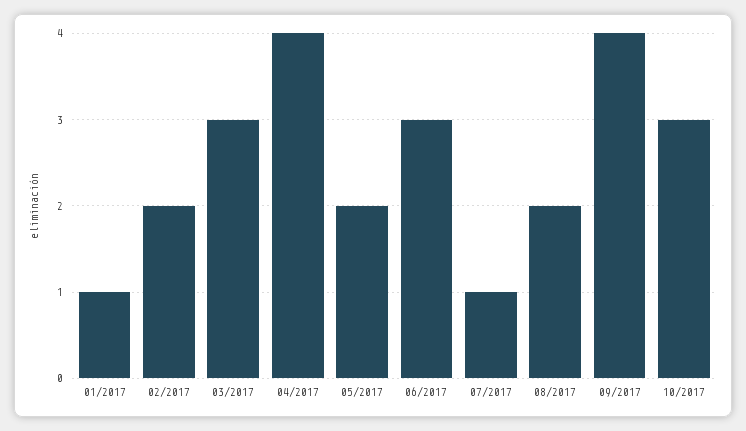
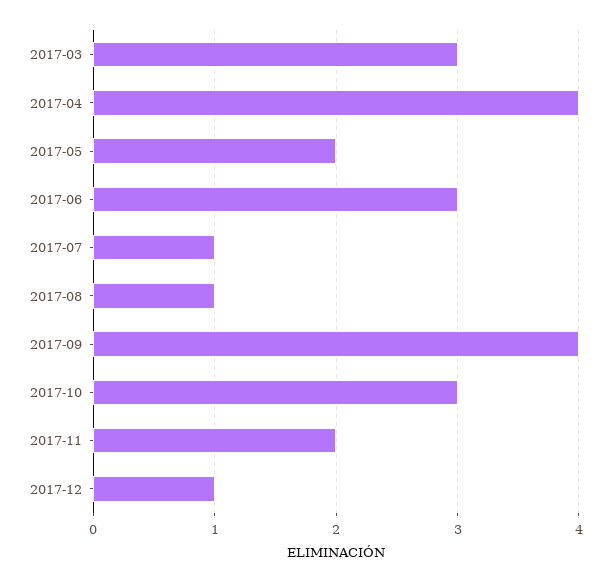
01/2017: 1 -> none
02/2017: 2 -> none
08/2017: 2 -> 1
2017-11: none -> 2
2017-12: none -> 1

